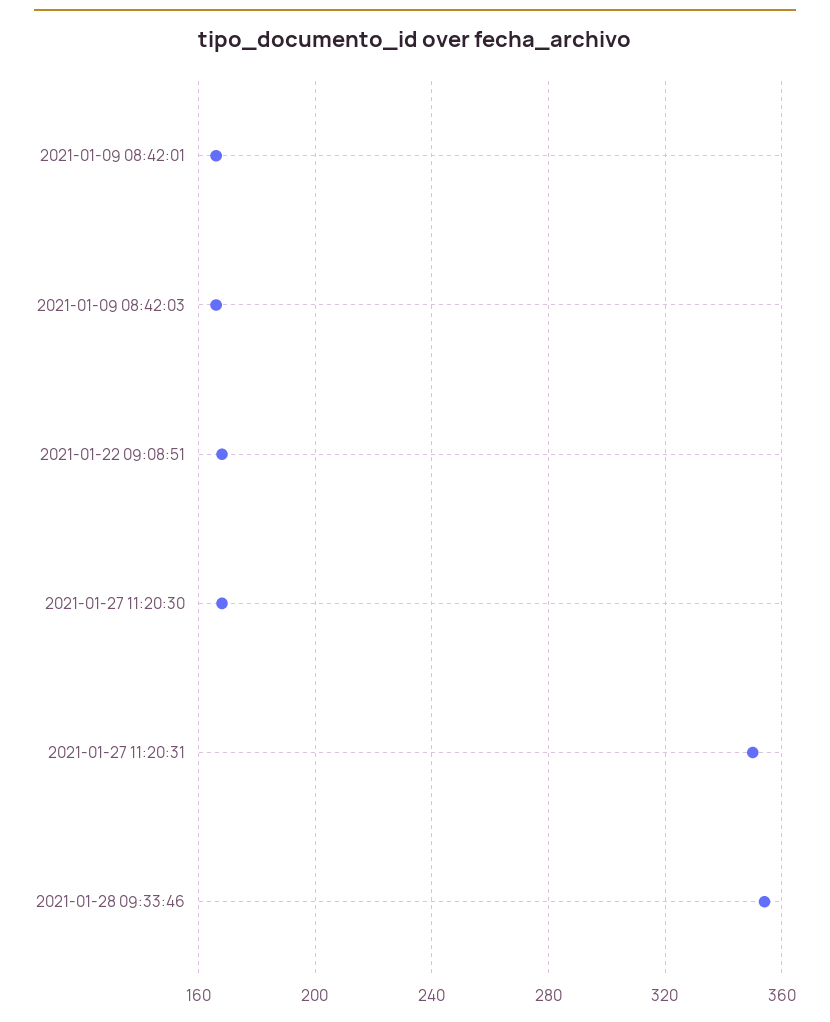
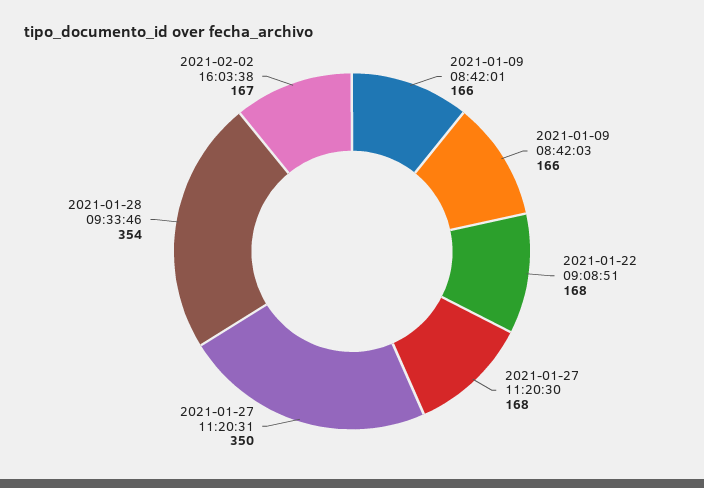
2021-02-02 16:03:38: none -> 167

